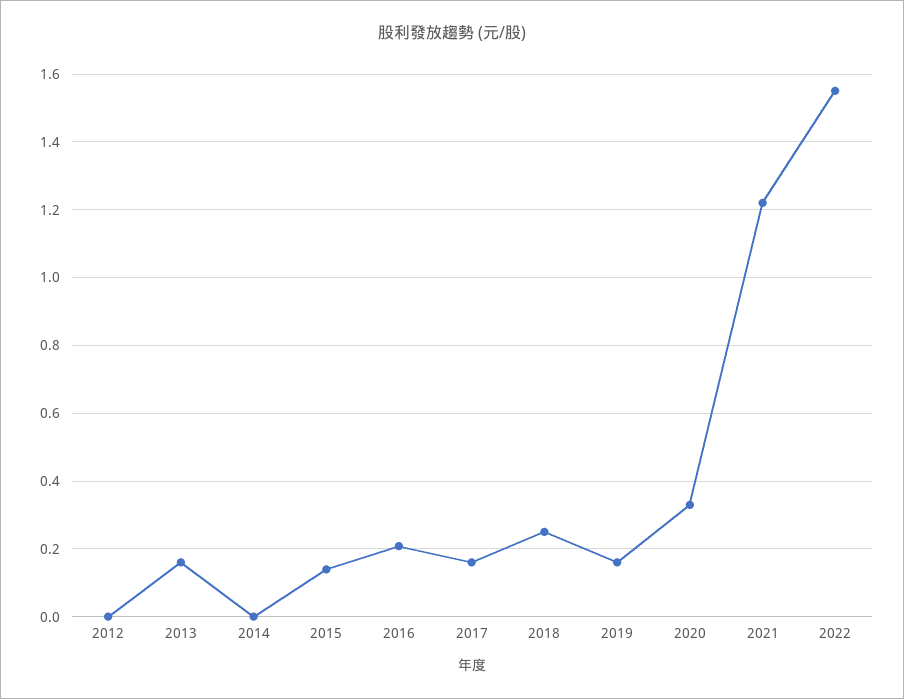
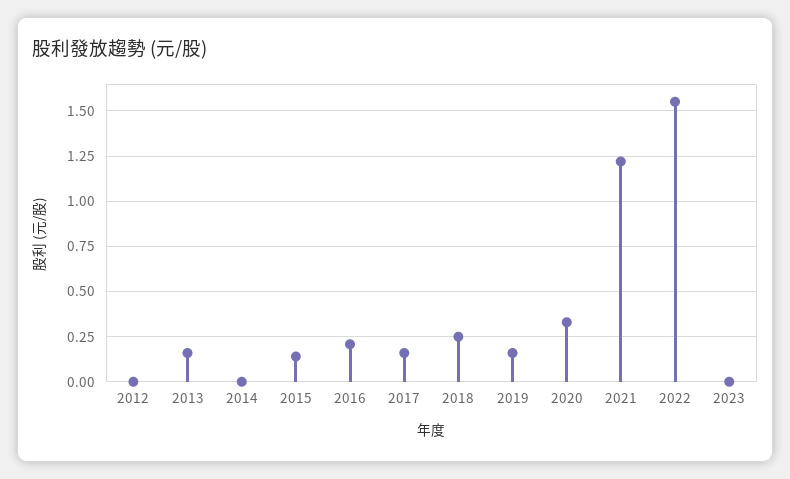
2023: none -> 0

